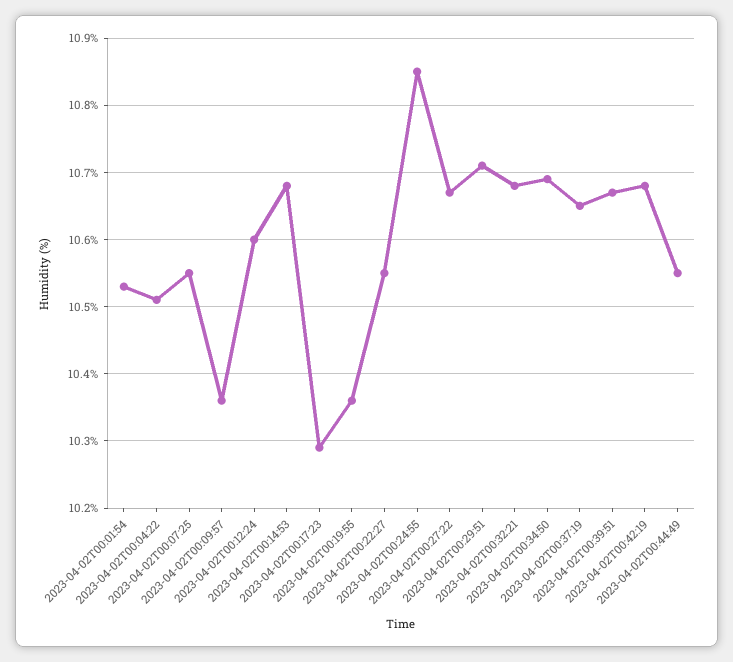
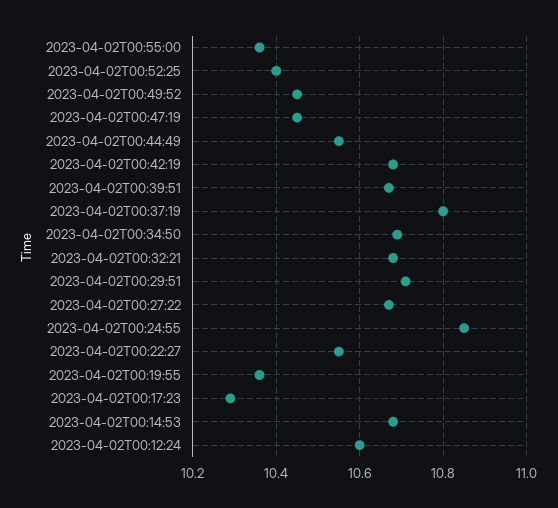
2023-04-02T00:01:54: 10.53 -> none
2023-04-02T00:04:22: 10.51 -> none
2023-04-02T00:07:25: 10.55 -> none
2023-04-02T00:09:57: 10.36 -> none
2023-04-02T00:37:19: 10.65 -> 10.8
2023-04-02T00:55:00: none -> 10.35
2023-04-02T00:52:25: none -> 10.4
2023-04-02T00:49:52: none -> 10.45
2023-04-02T00:47:19: none -> 10.45

